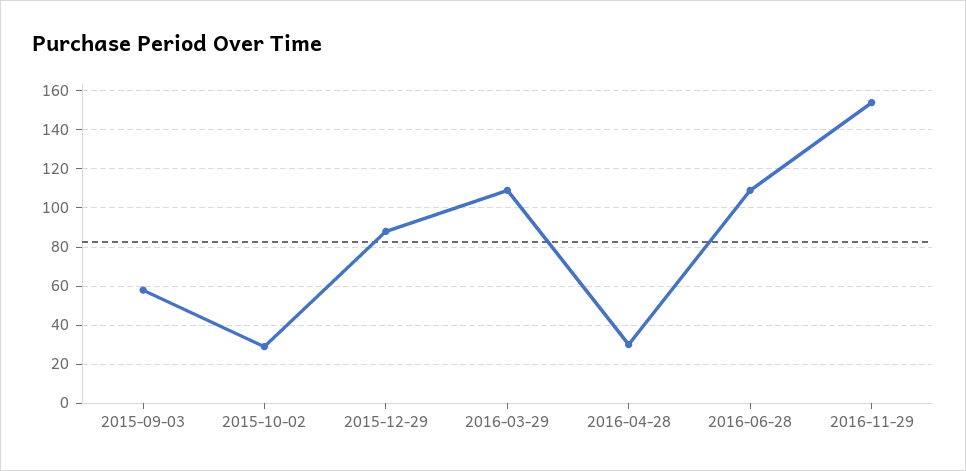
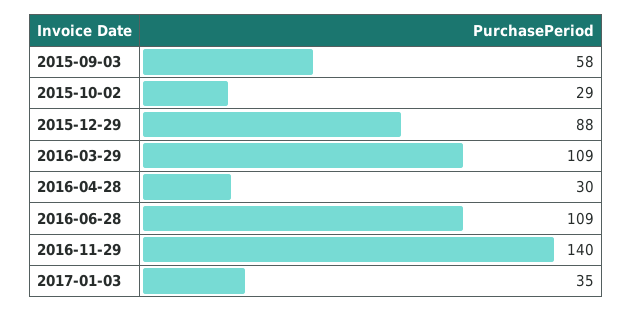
2016-11-29: 155 -> 140
2017-01-03: none -> 35

